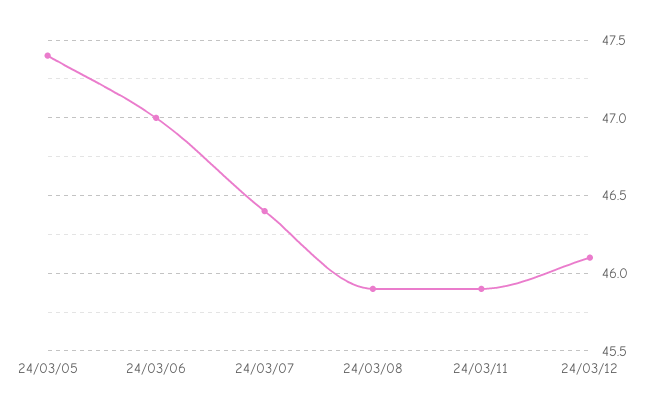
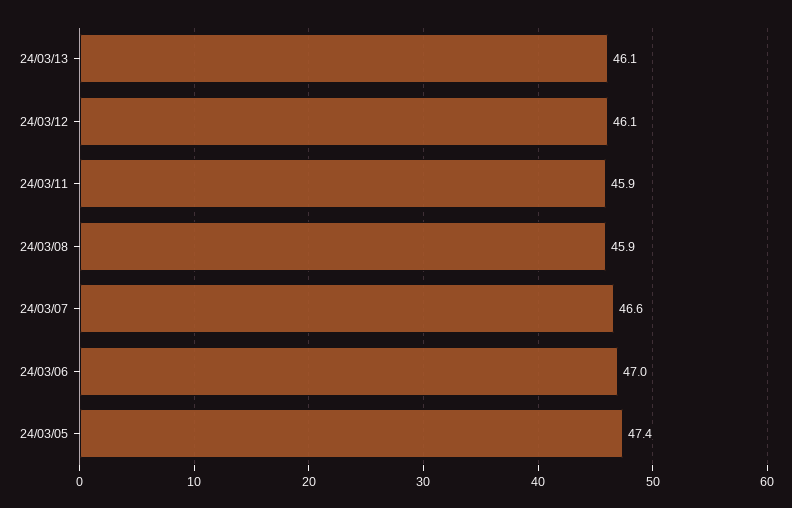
24/03/07: 46.4 -> 46.6
24/03/13: none -> 46.1

